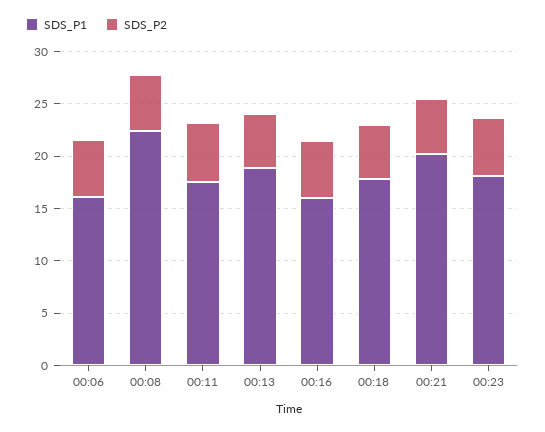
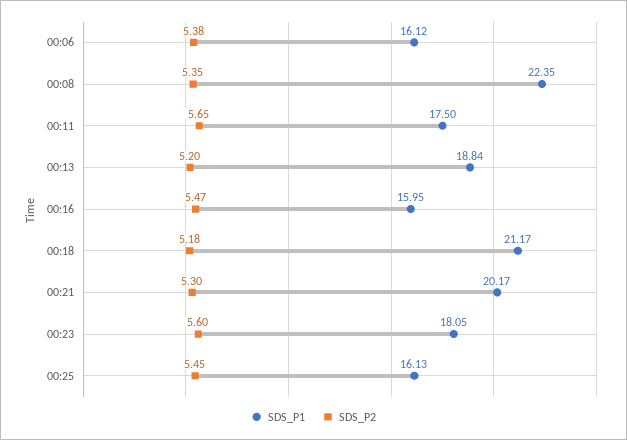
SDS_P1, 00:18: 18 -> 21.17
SDS_P1, 00:25: none -> 16.13
SDS_P2, 00:25: none -> 5.45

